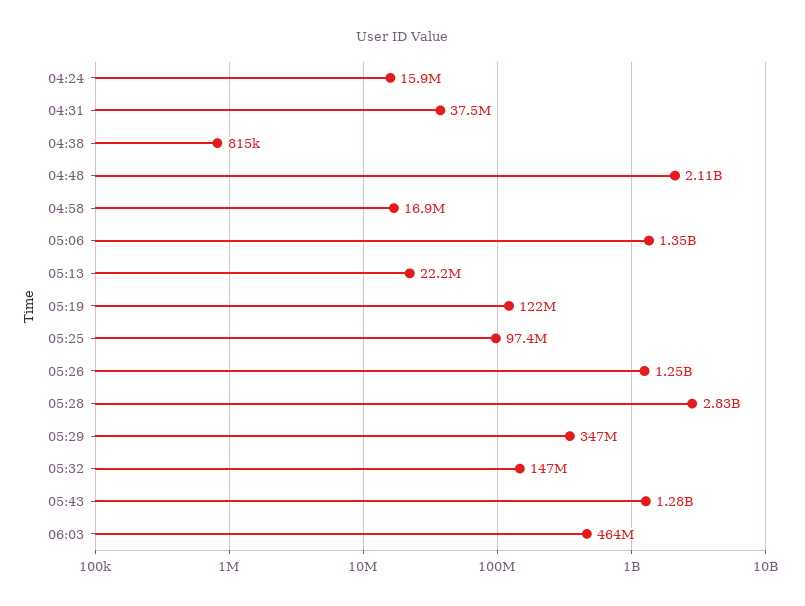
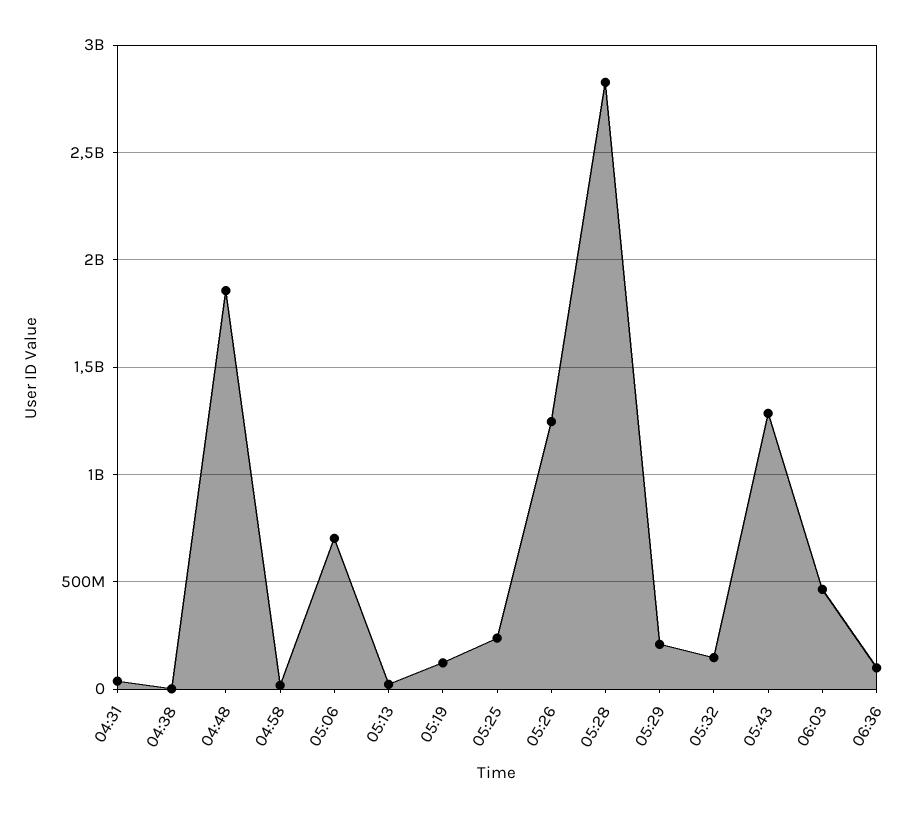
04:24: 15900000 -> none
04:48: 2110000000 -> 1850000000
05:06: 1350000000 -> 700000000
05:25: 97400000 -> 250000000
05:29: 347000000 -> 200000000
06:36: none -> 100000000

